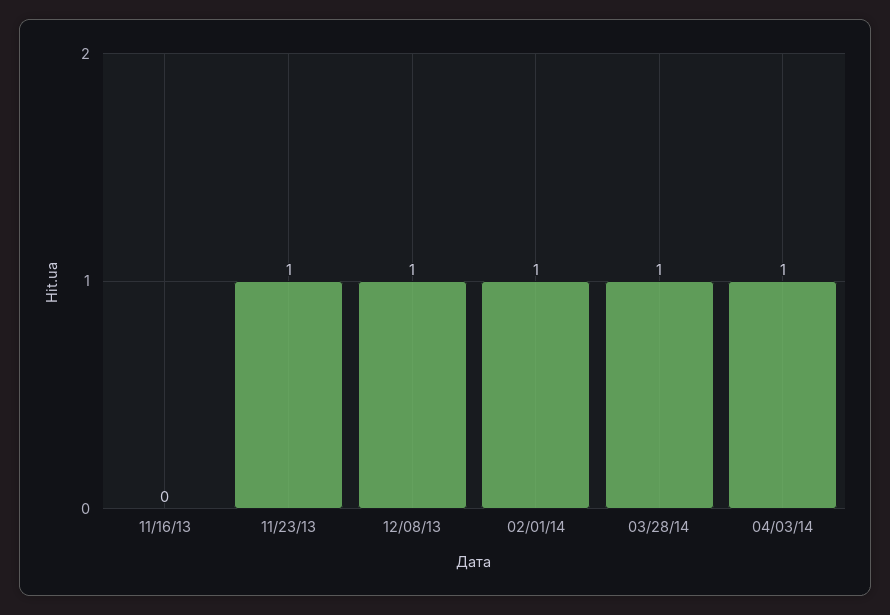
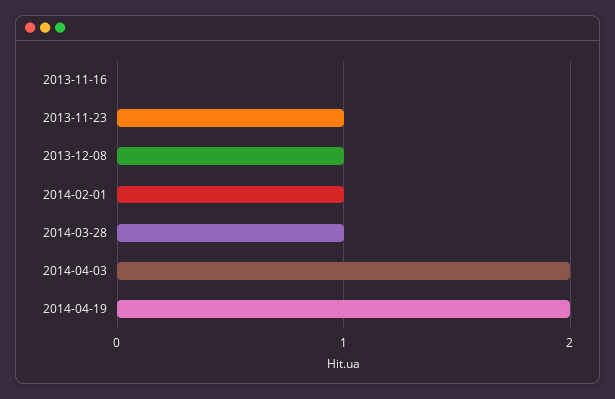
04/03/14: 1 -> 2
2014-04-19: none -> 2

